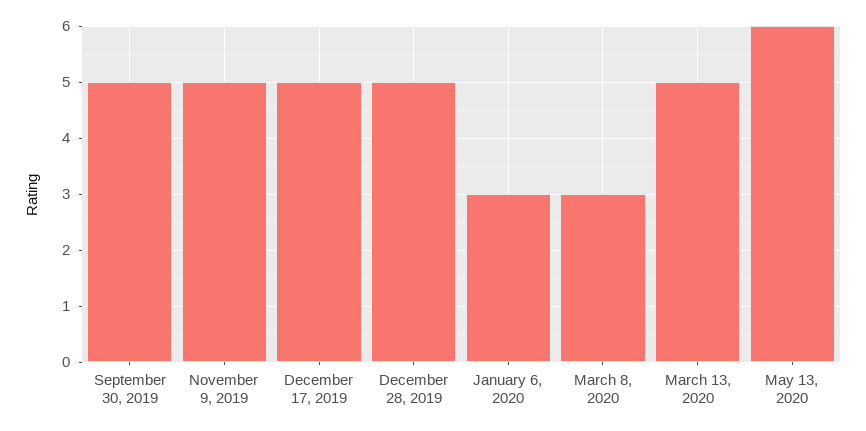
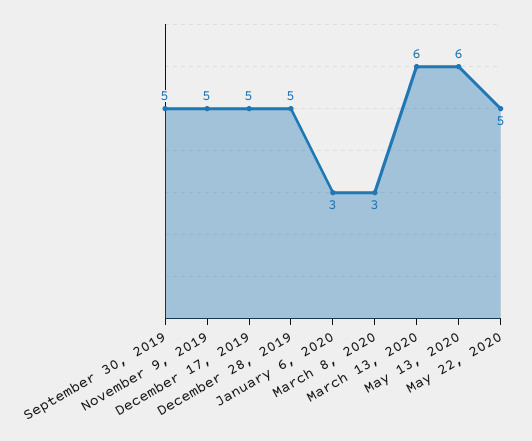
March 13, 2020: 5 -> 6
May 22, 2020: none -> 5

